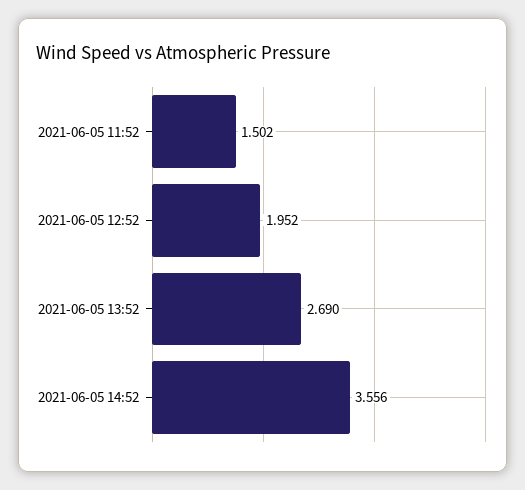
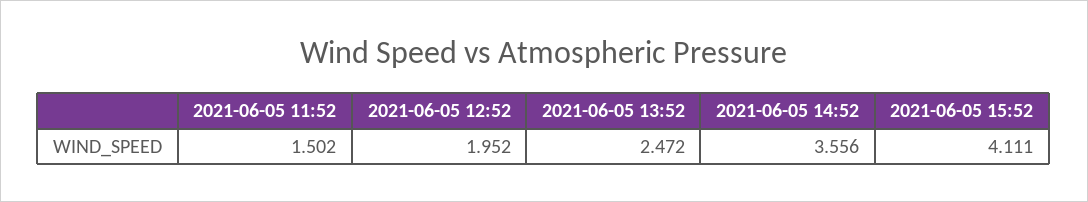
2021-06-05 13:52: 2.69 -> 2.472
2021-06-05 15:52: none -> 4.111

